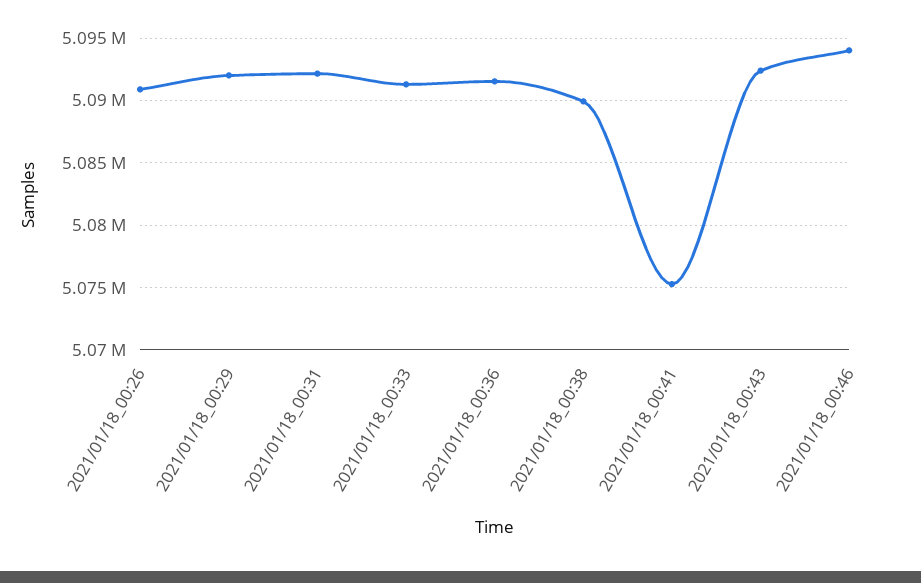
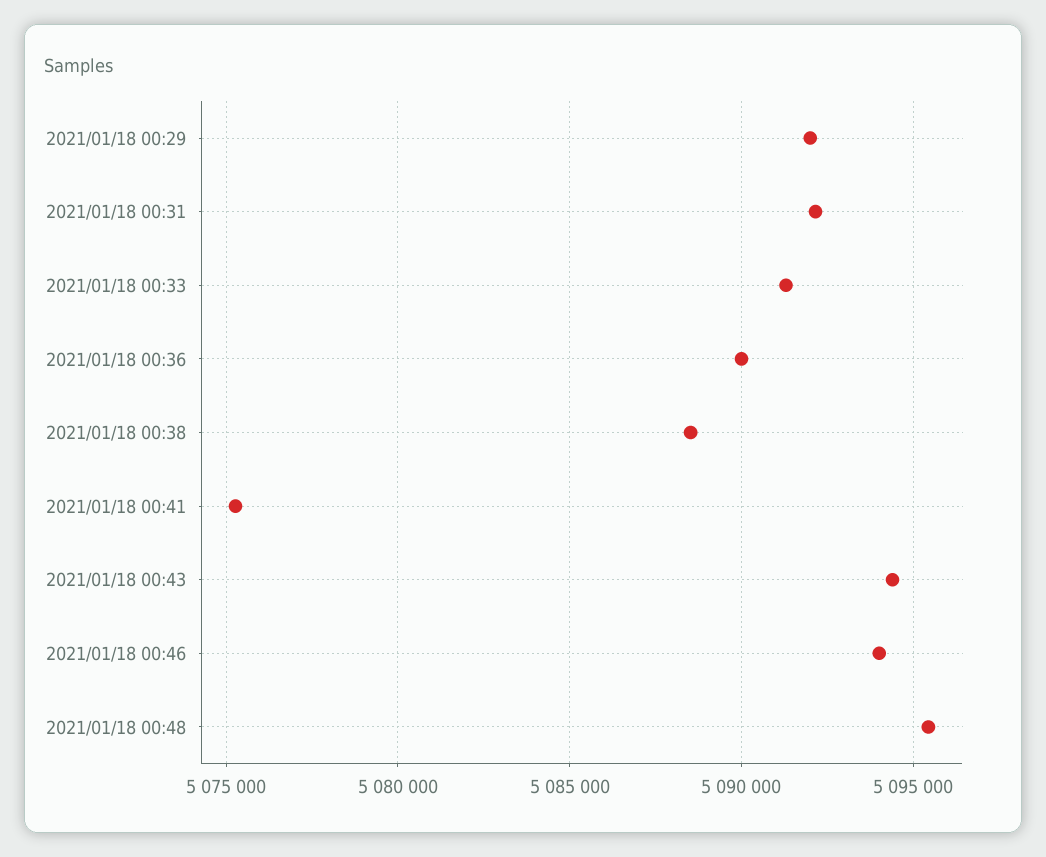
2021/01/18_00:26: 5091000 -> none
2021/01/18_00:36: 5091500 -> 5090000
2021/01/18_00:38: 5090000 -> 5088500
2021/01/18_00:43: 5092500 -> 5094500
2021/01/18 00:48: none -> 5095500

